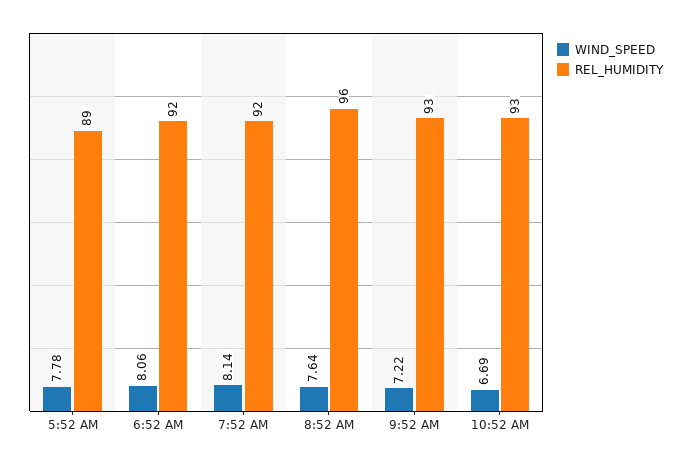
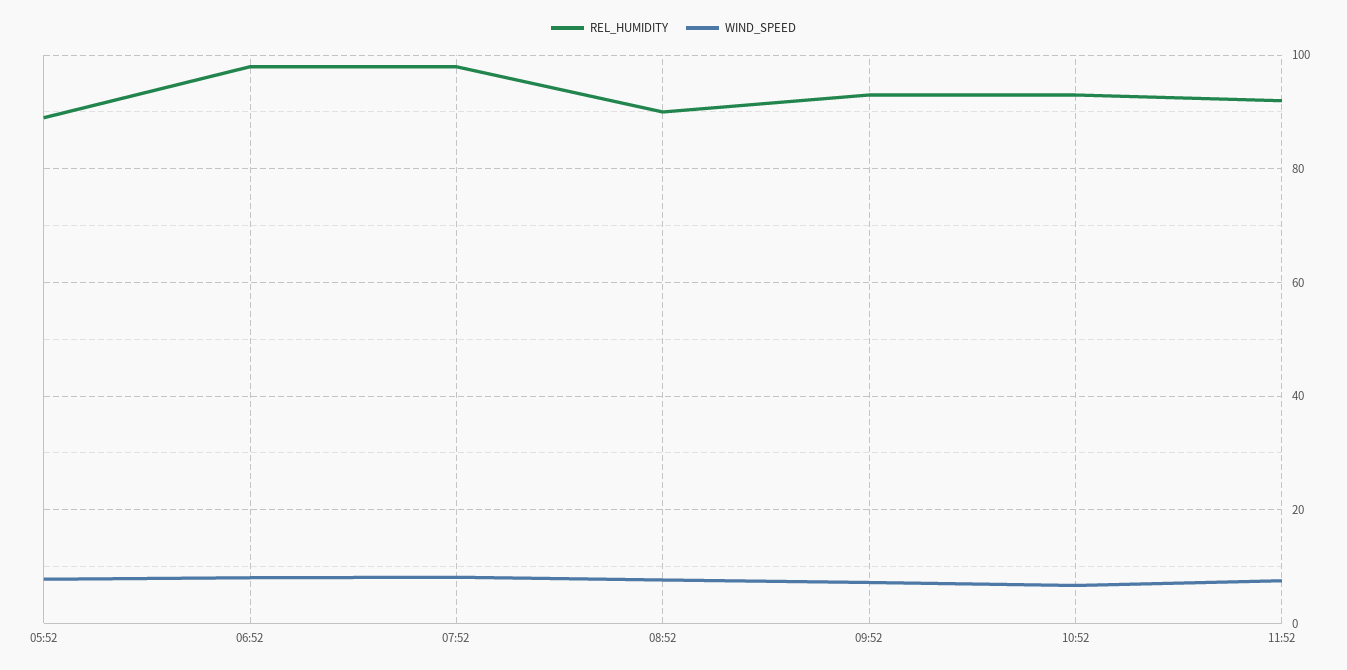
REL_HUMIDITY, 6:52 AM: 92 -> 98
REL_HUMIDITY, 7:52 AM: 92 -> 98
REL_HUMIDITY, 8:52 AM: 96 -> 90
REL_HUMIDITY, 11:52: none -> 92
WIND_SPEED, 11:52: none -> 8

